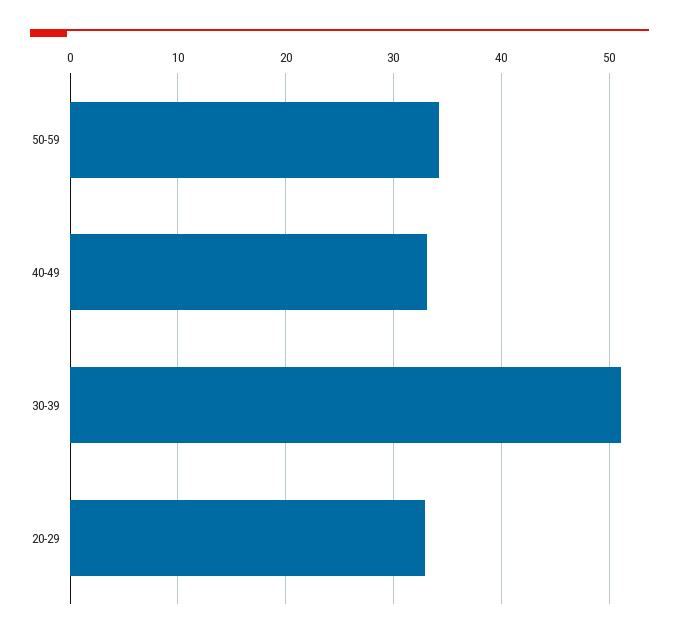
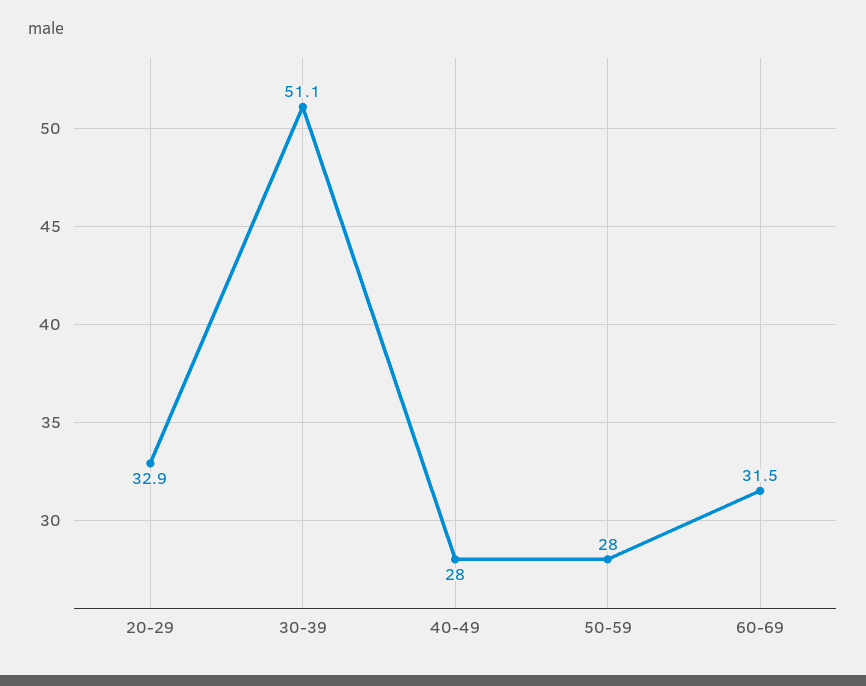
50-59: 34 -> 28
40-49: 33 -> 28
60-69: none -> 31.5

